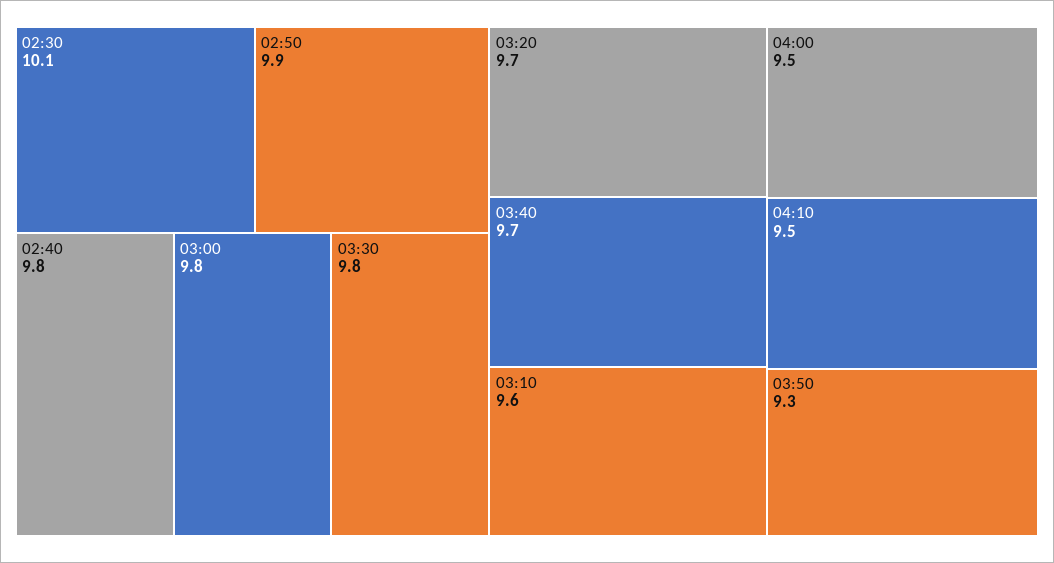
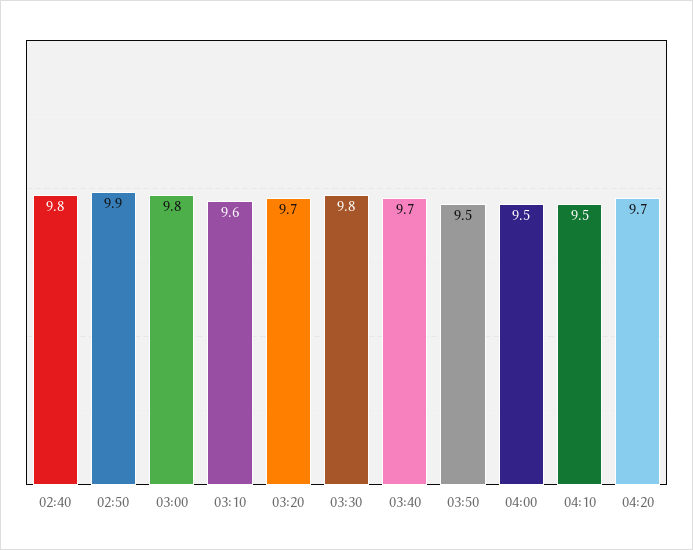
02:30: 10.1 -> none
03:50: 9.3 -> 9.5
04:20: none -> 9.7

